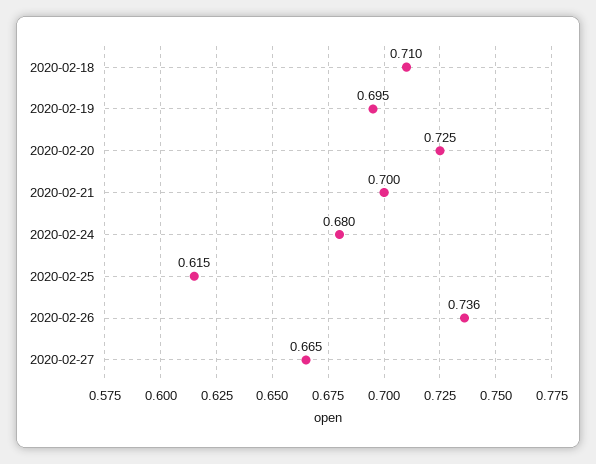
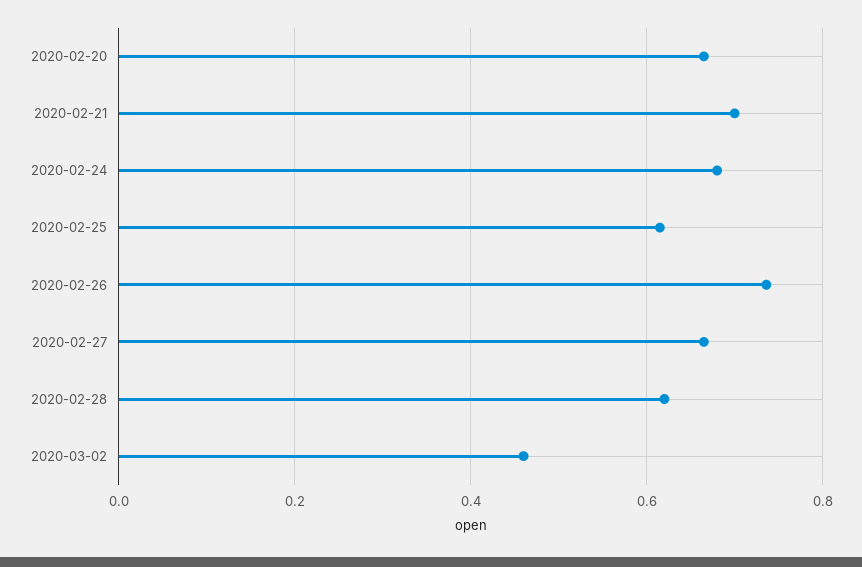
2020-02-18: 0.71 -> none
2020-02-19: 0.695 -> none
2020-02-20: 0.725 -> 0.66
2020-02-28: none -> 0.62
2020-03-02: none -> 0.46

